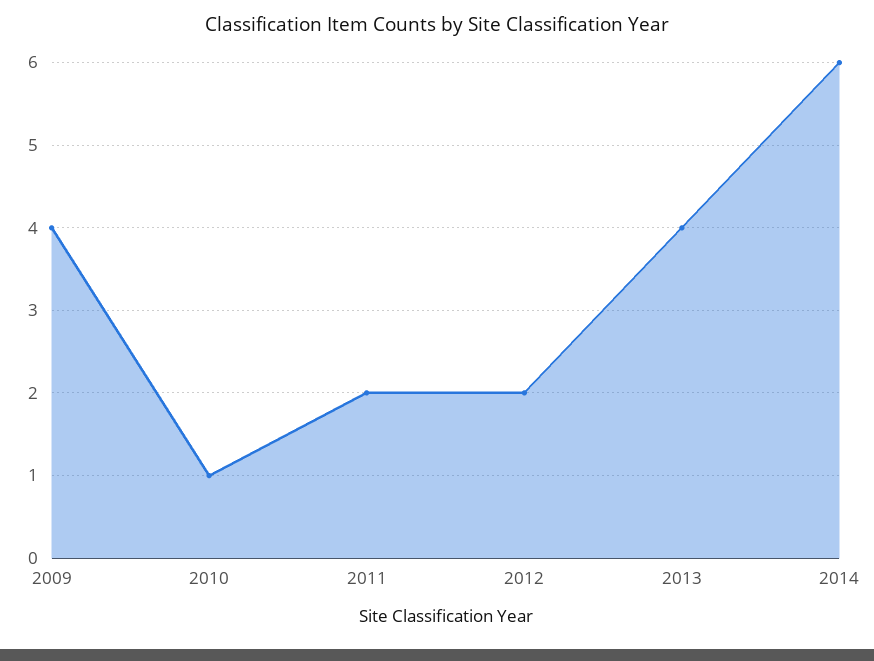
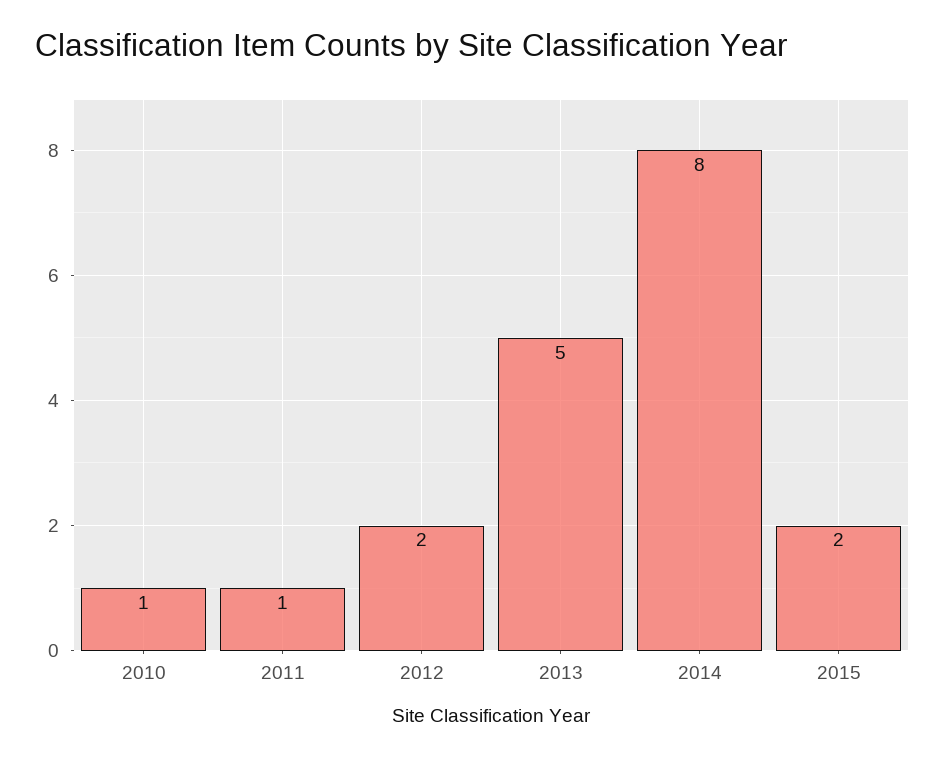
2009: 4 -> none
2011: 2 -> 1
2013: 4 -> 5
2014: 6 -> 8
2015: none -> 2

